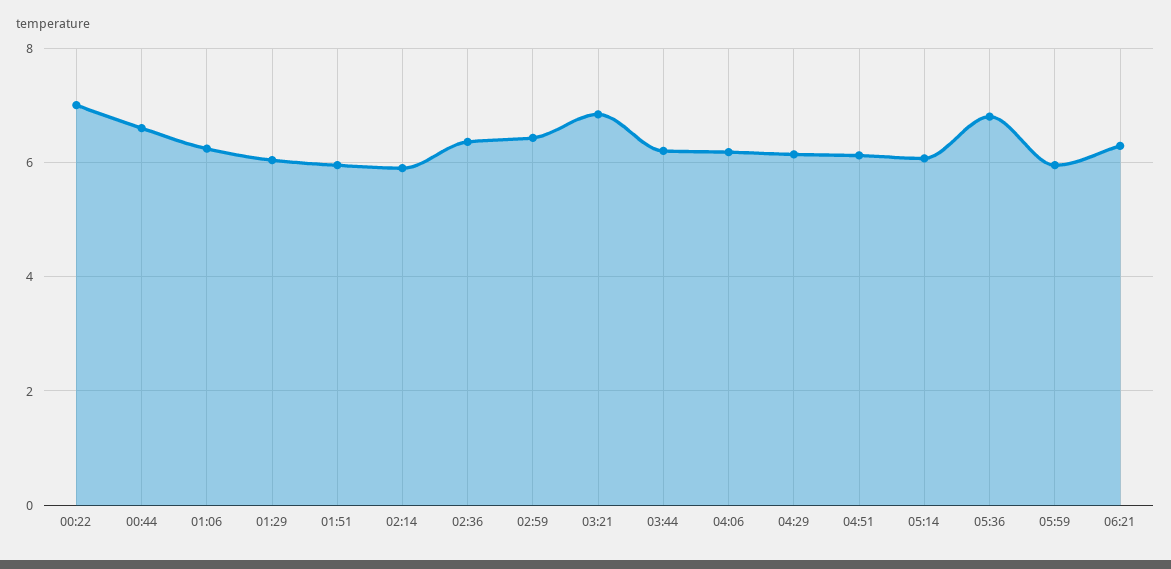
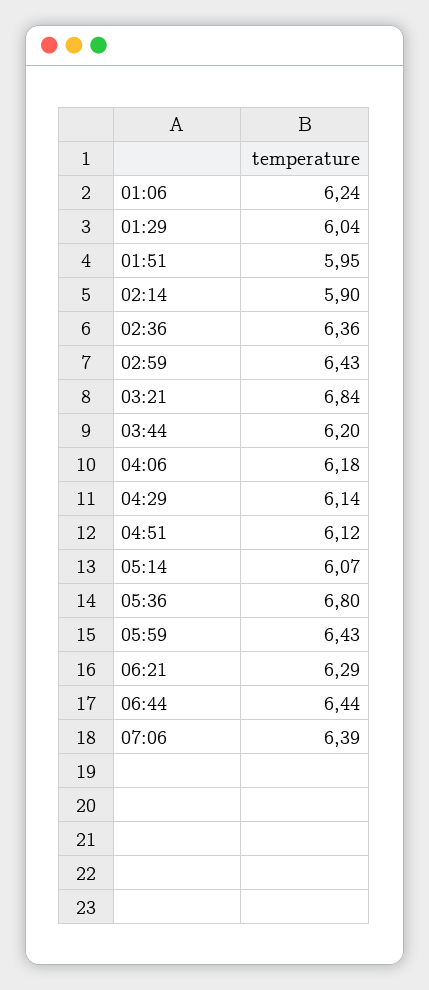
00:22: 7 -> none
00:44: 6.6 -> none
05:59: 6 -> 6.43
06:44: none -> 6.44
07:06: none -> 6.39

